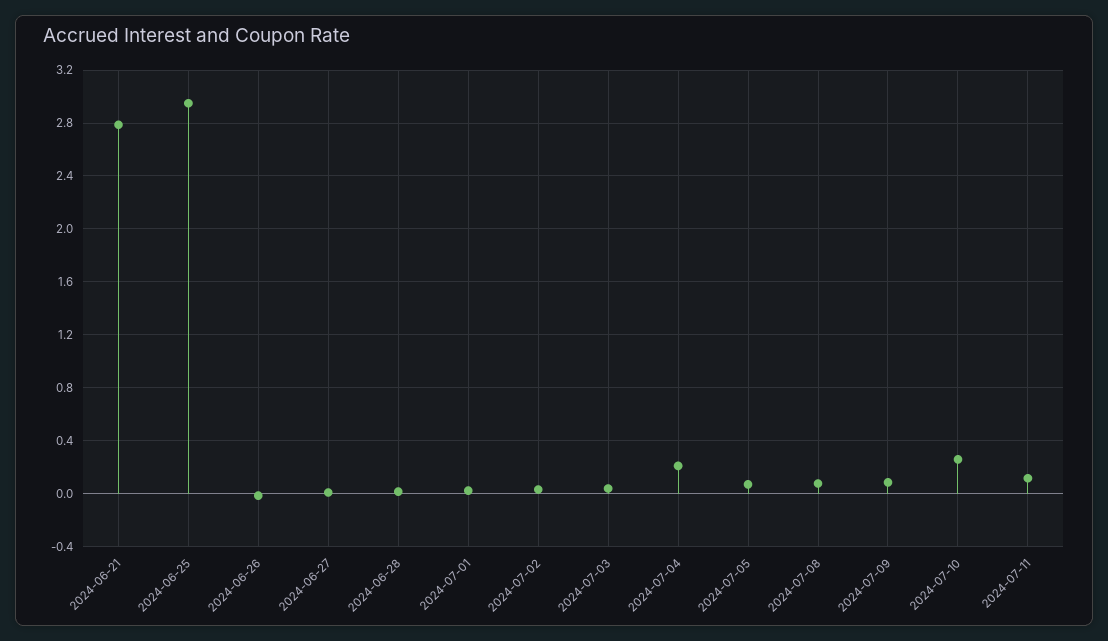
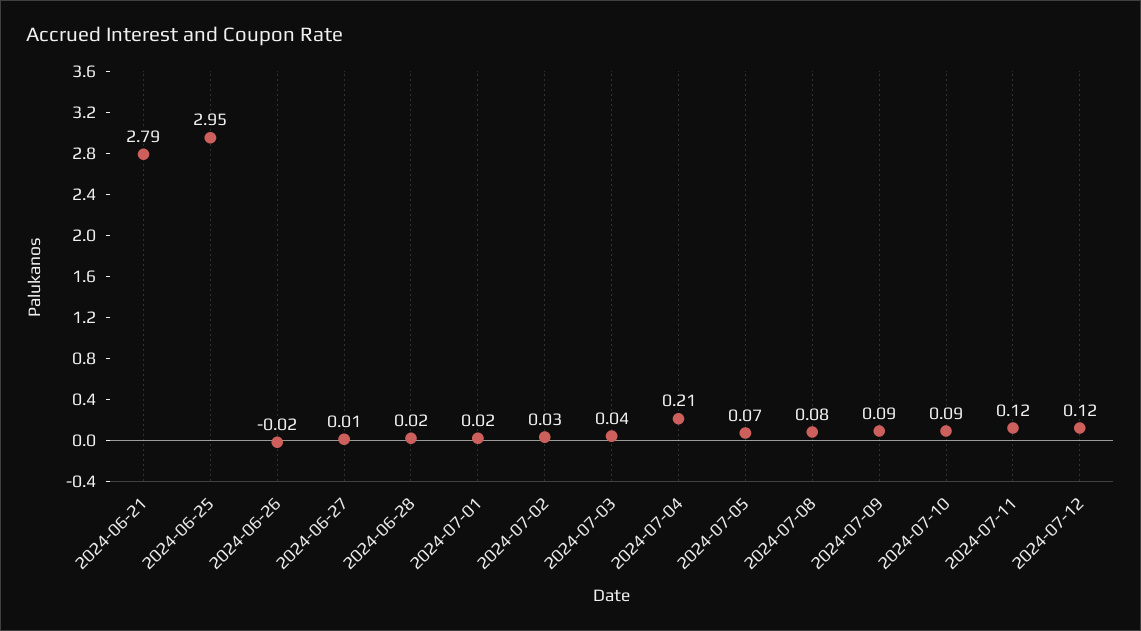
2024-07-10: 0.25 -> 0.09
2024-07-12: none -> 0.12

